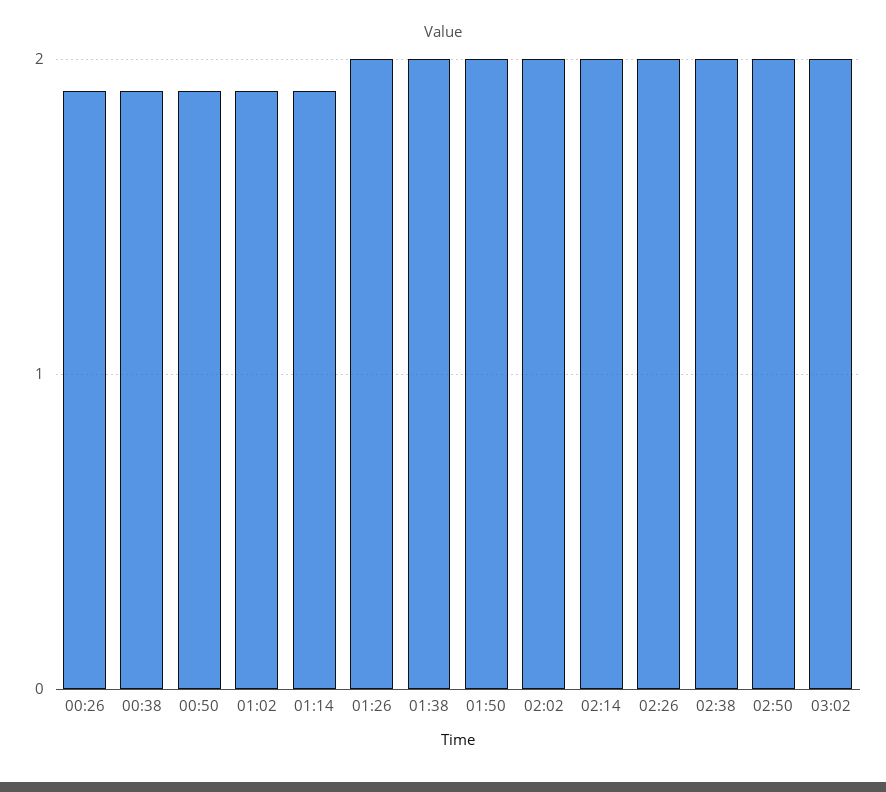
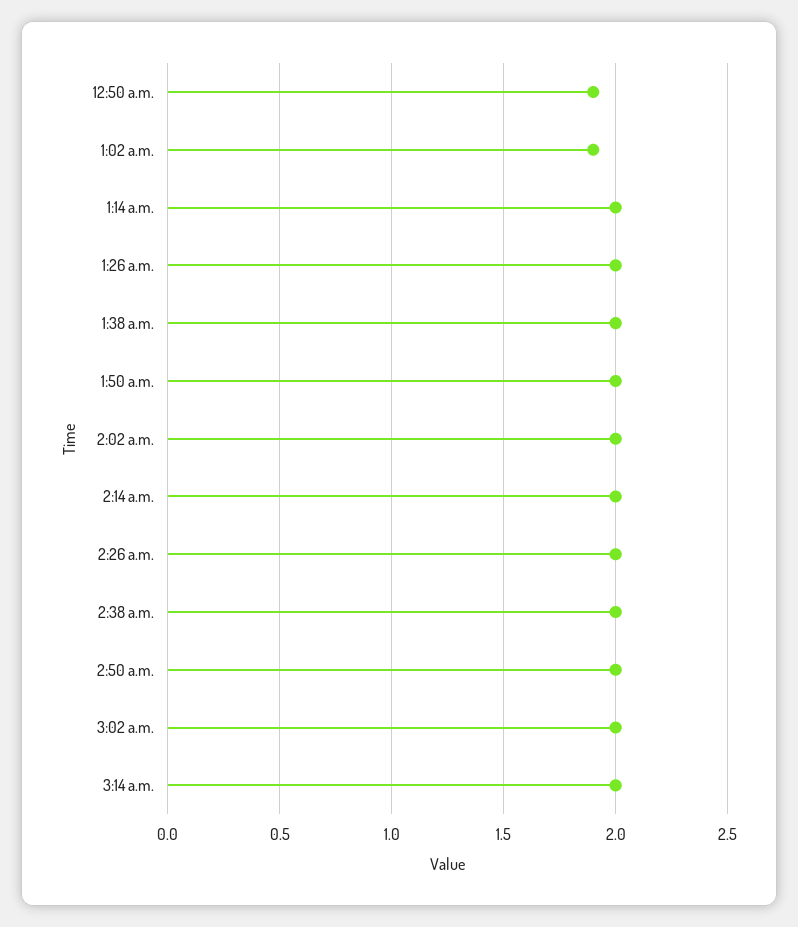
00:26: 1.9 -> none
00:38: 1.9 -> none
01:14: 1.9 -> 2
3:14 a.m.: none -> 2

